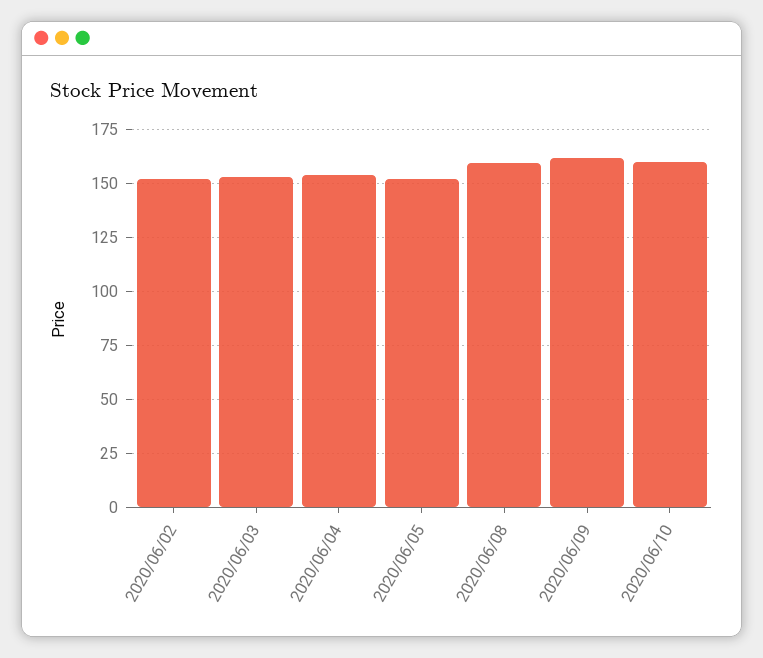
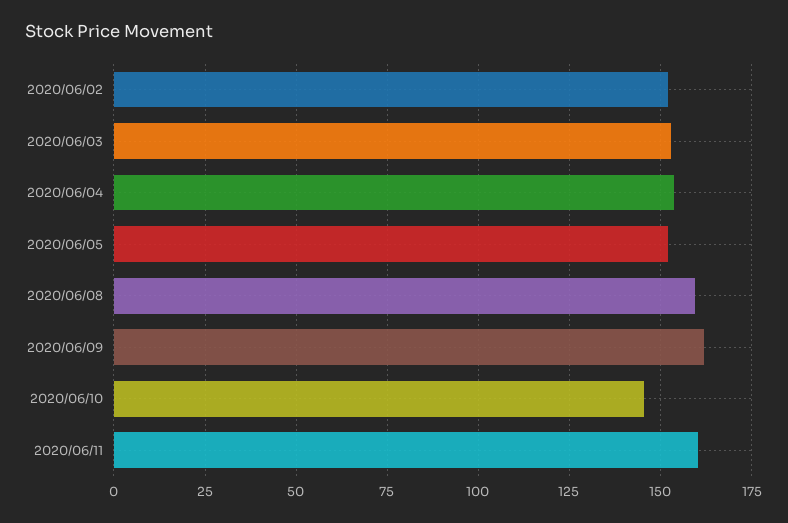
2020/06/10: 160 -> 145
2020/06/11: none -> 160

